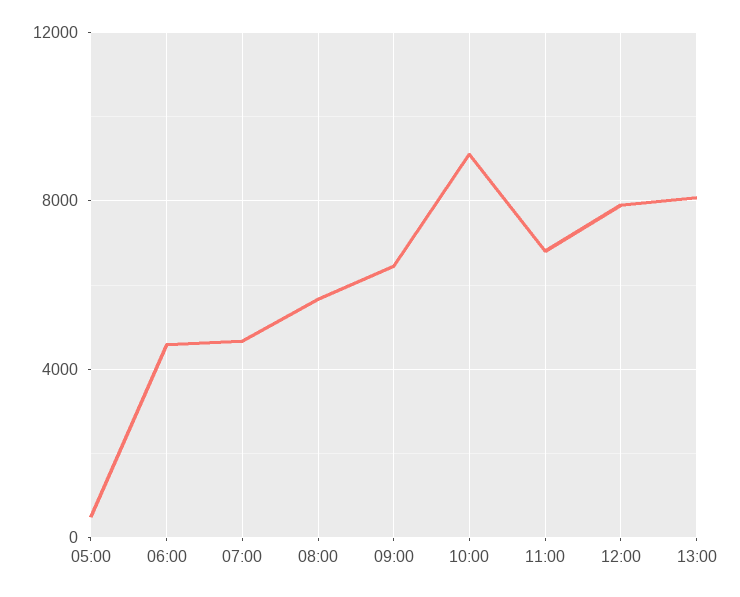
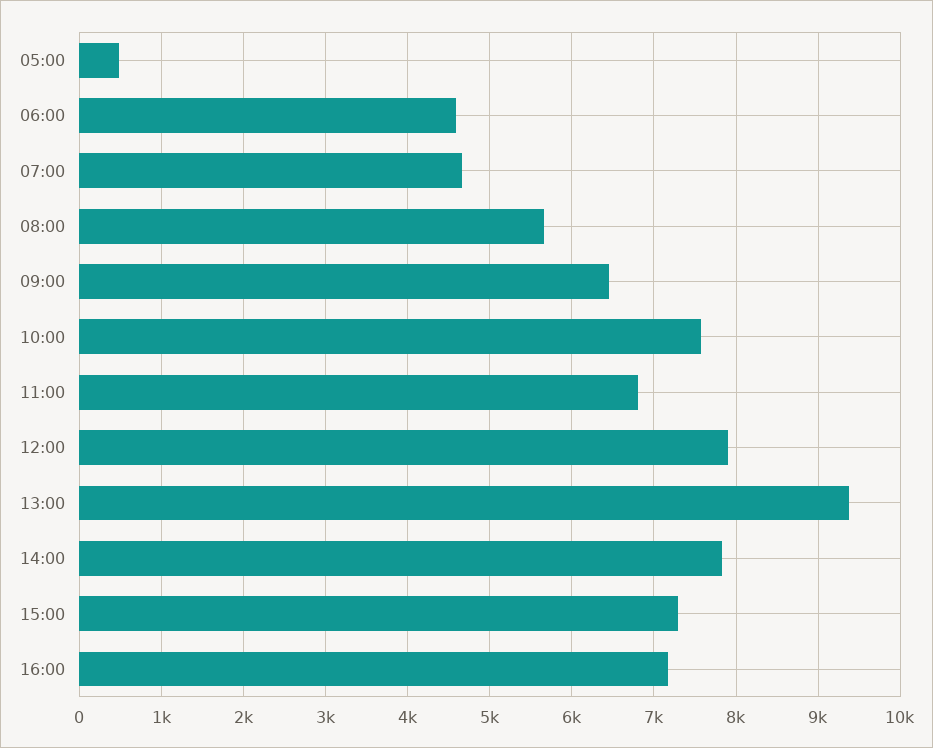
10:00: 9000 -> 7600
13:00: 8000 -> 9400
14:00: none -> 7800
15:00: none -> 7300
16:00: none -> 7200

